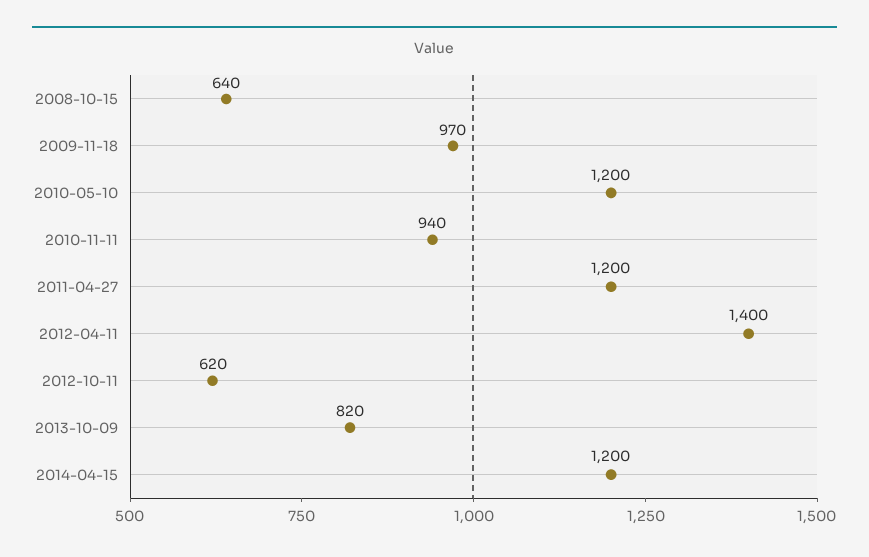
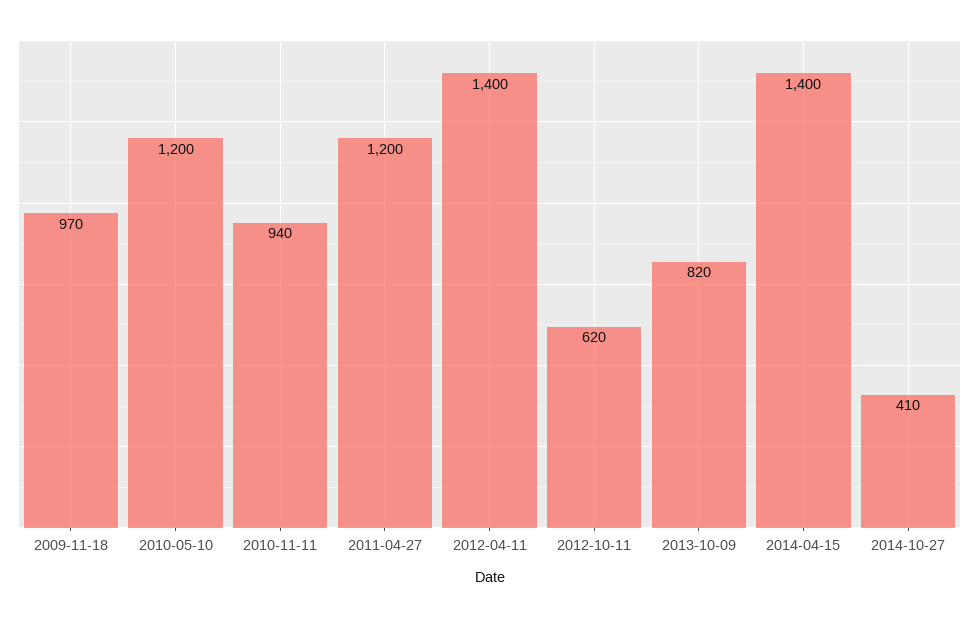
2008-10-15: 640 -> none
2014-04-15: 1200 -> 1400
2014-10-27: none -> 410

